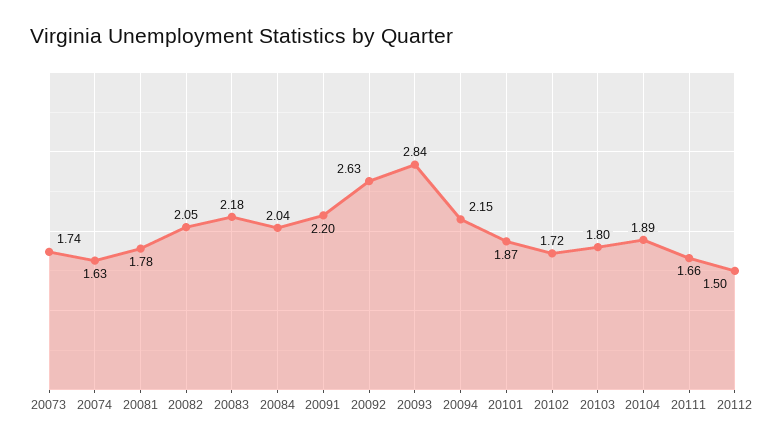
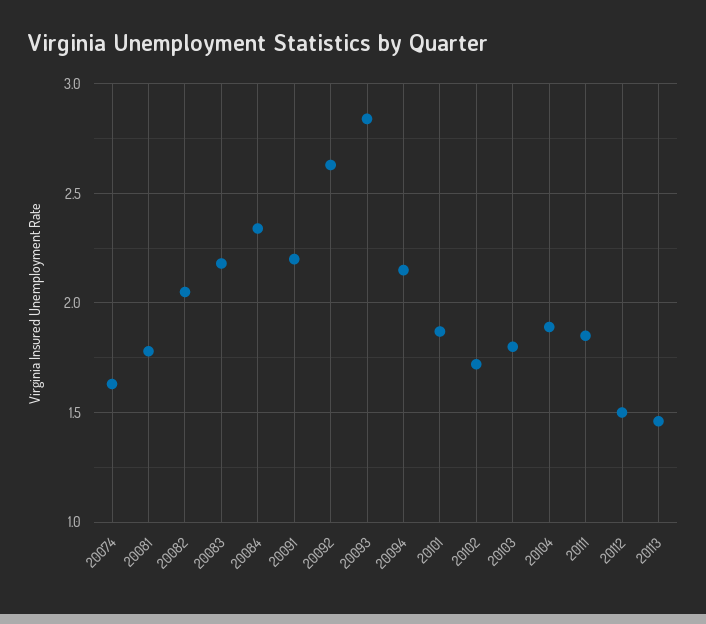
20073: 1.74 -> none
20084: 2.04 -> 2.35
20111: 1.66 -> 1.85
20113: none -> 1.45

